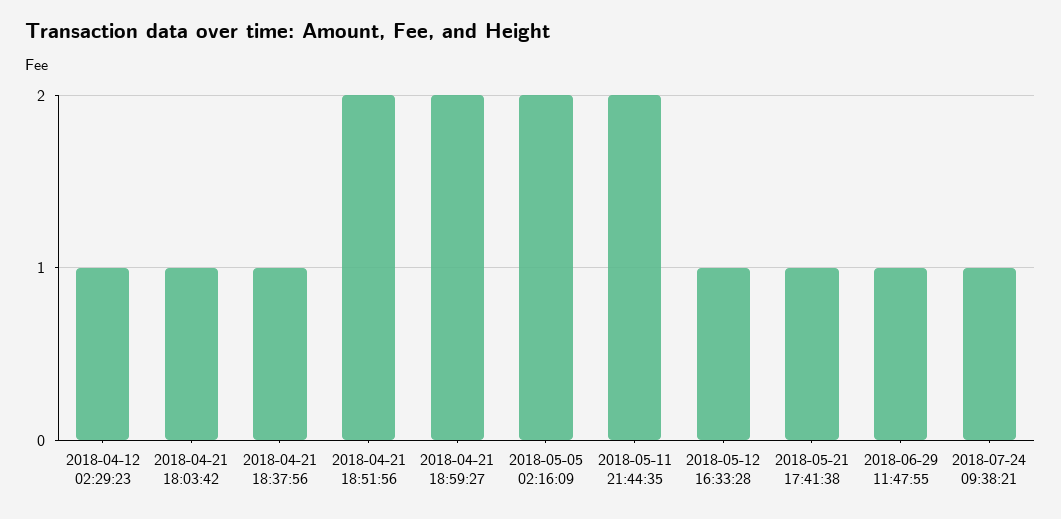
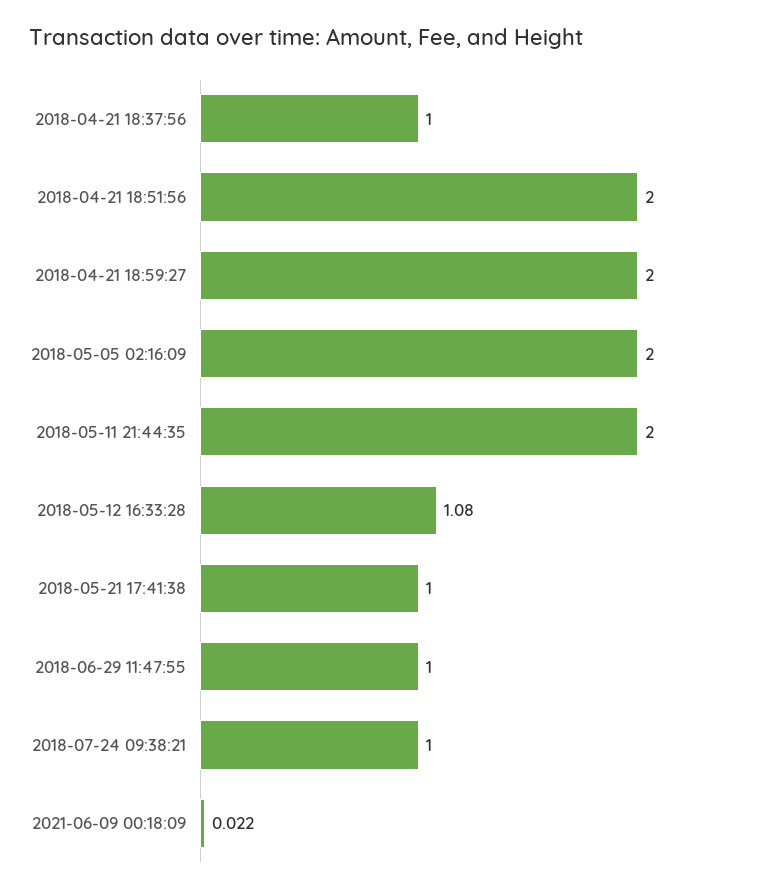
2018-04-12 02:29:23: 1 -> none
2018-04-21 18:03:42: 1 -> none
2018-05-12 16:33:28: 1 -> 1.08
2021-06-09 00:18:09: none -> 0.022

